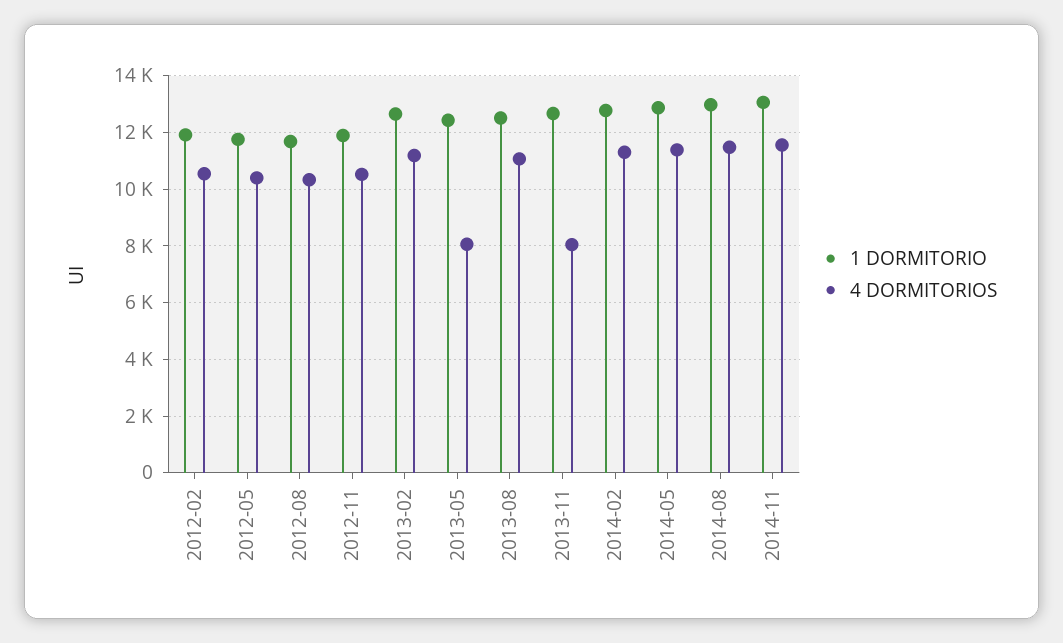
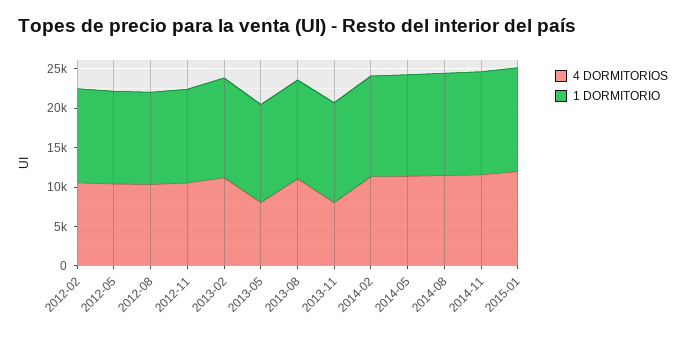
4 DORMITORIOS, 2015-01: none -> 12500
1 DORMITORIO, 2015-01: none -> 12500

